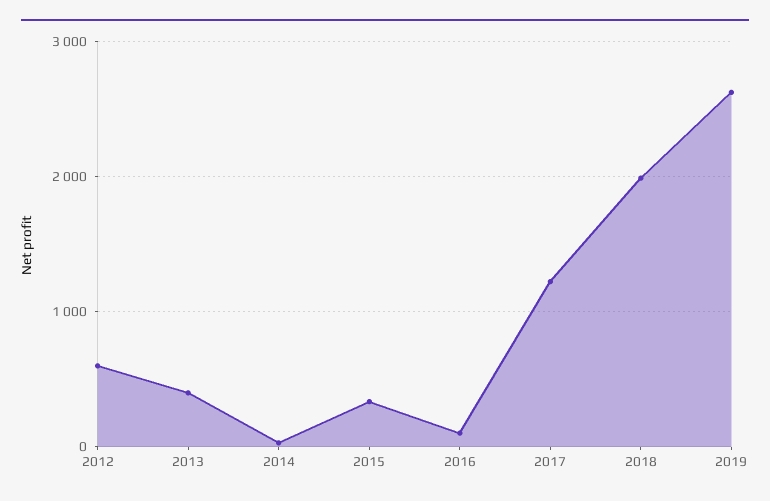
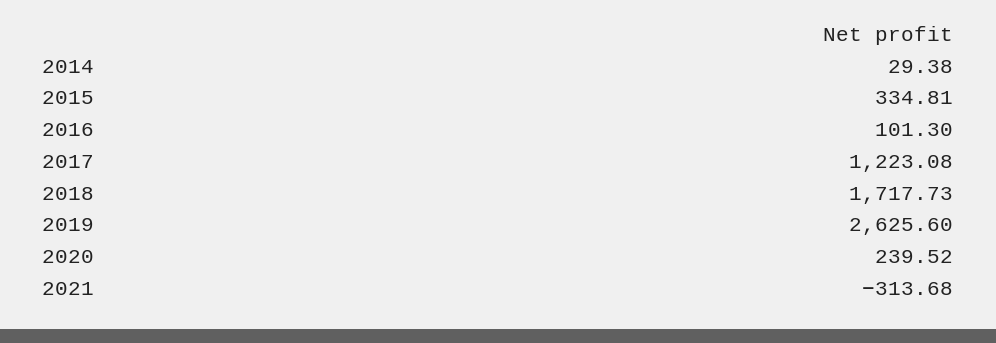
2012: 600 -> none
2013: 400 -> none
2018: 2000 -> 1717.73
2020: none -> 239.52
2021: none -> -313.68

